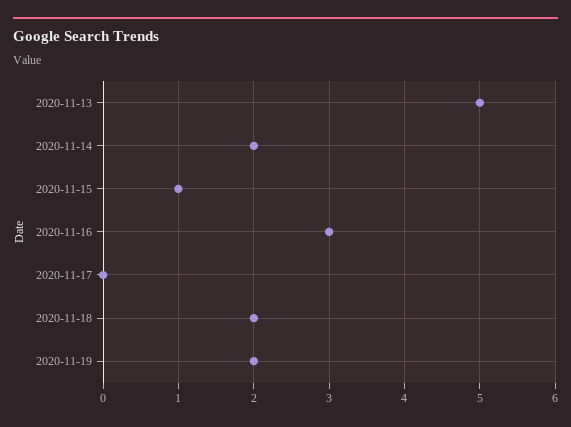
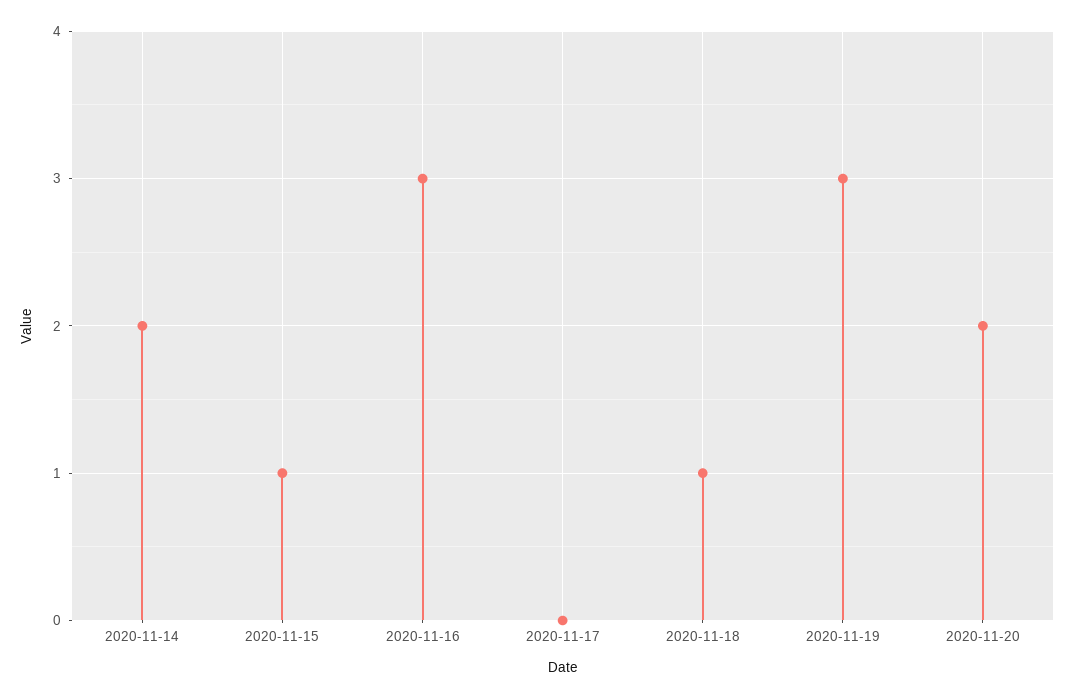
2020-11-13: 5 -> none
2020-11-18: 2 -> 1
2020-11-19: 2 -> 3
2020-11-20: none -> 2

